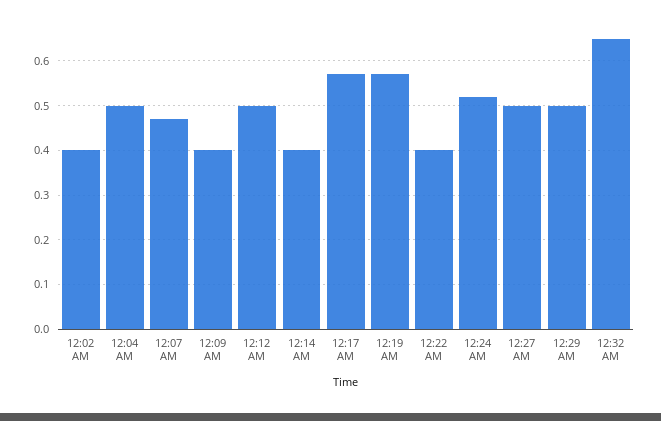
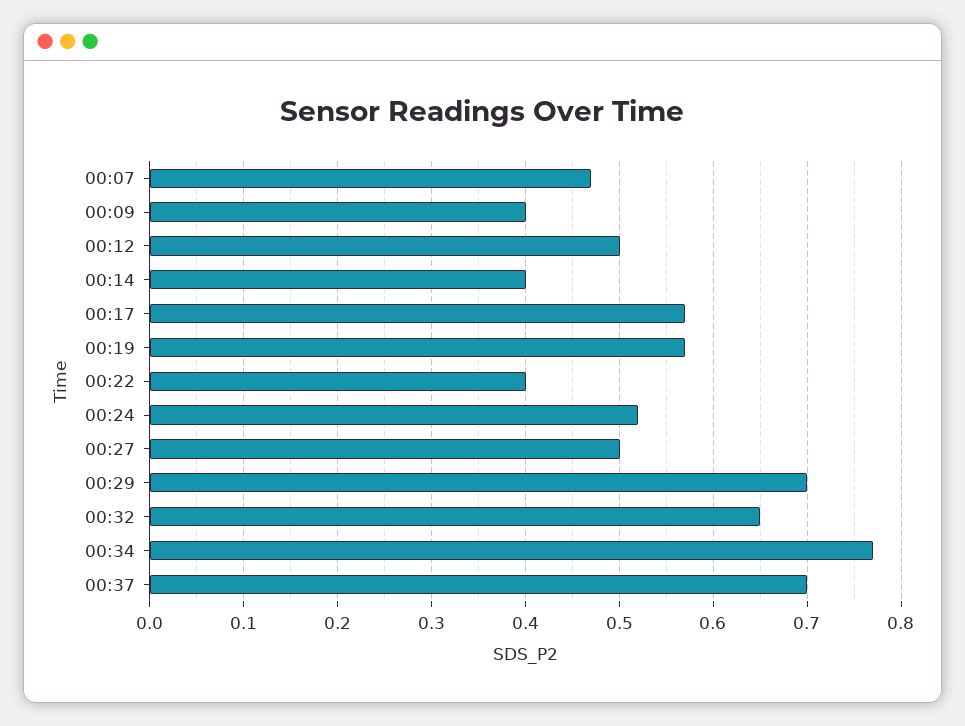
12:02 AM: 0.4 -> none
12:04 AM: 0.5 -> none
12:29 AM: 0.5 -> 0.7
00:34: none -> 0.77
00:37: none -> 0.7

